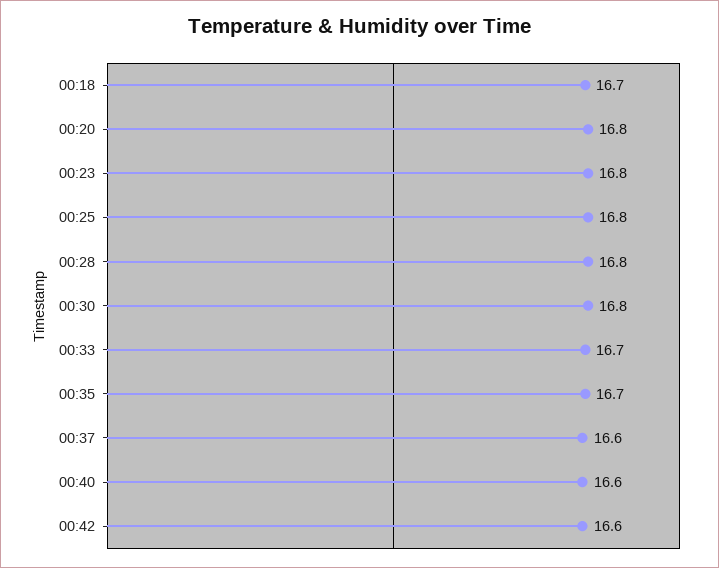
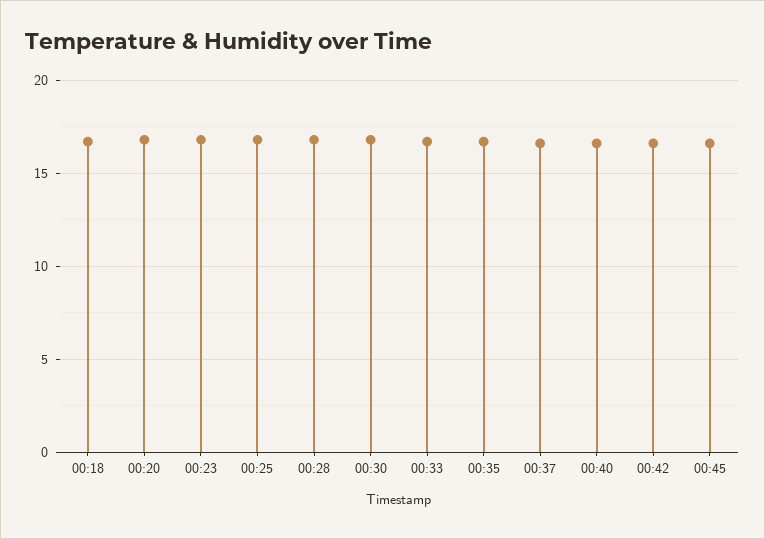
00:45: none -> 16.5

